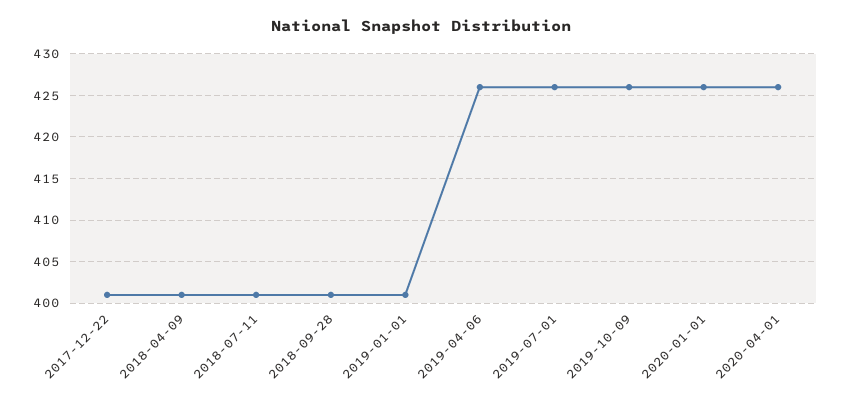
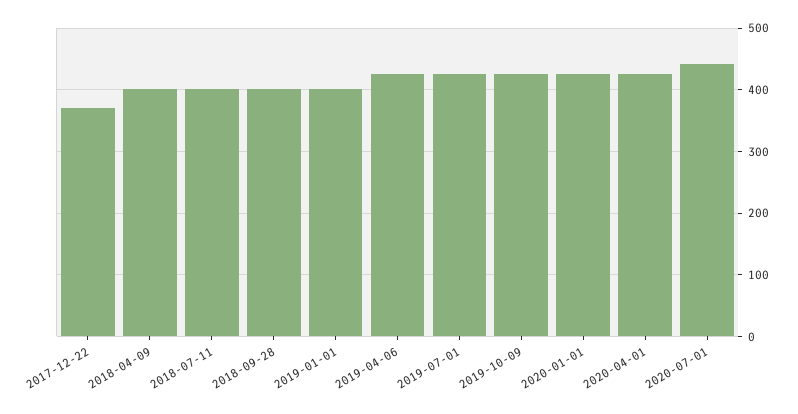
2017-12-22: 401 -> 370
2020-07-01: none -> 440

